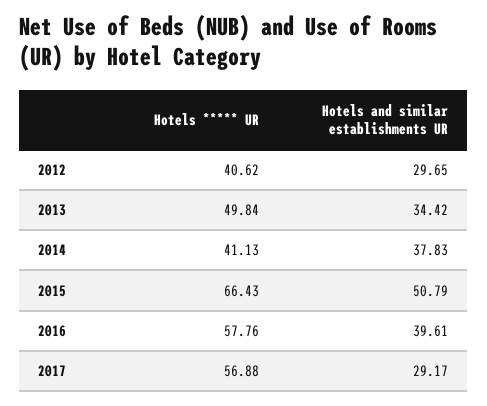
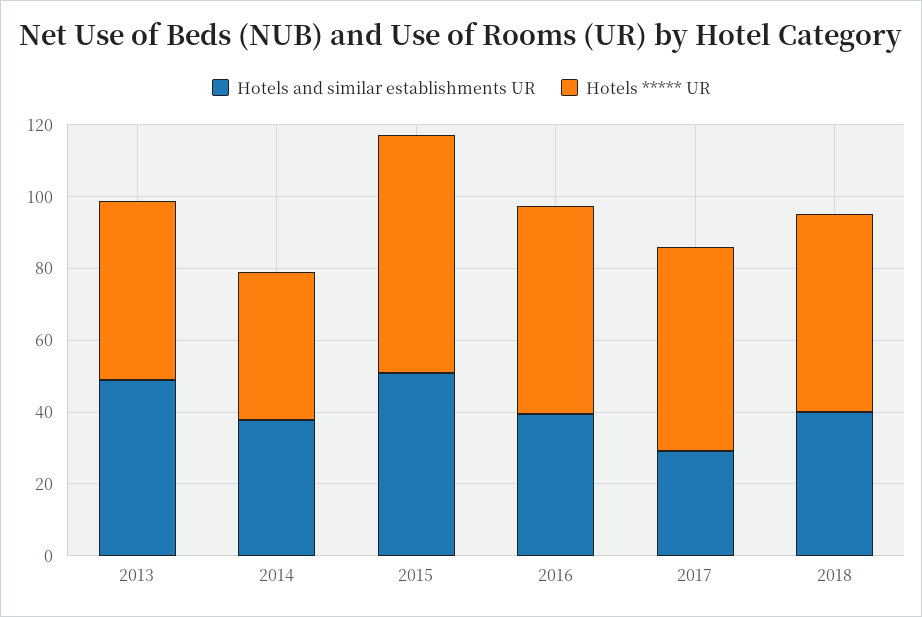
Hotels ***** UR, 2012: 40.62 -> none
Hotels and similar establishments UR, 2012: 29.65 -> none
Hotels and similar establishments UR, 2013: 34.42 -> 50
Hotels and similar establishments UR, 2018: none -> 40
Hotels ***** UR, 2018: none -> 55

